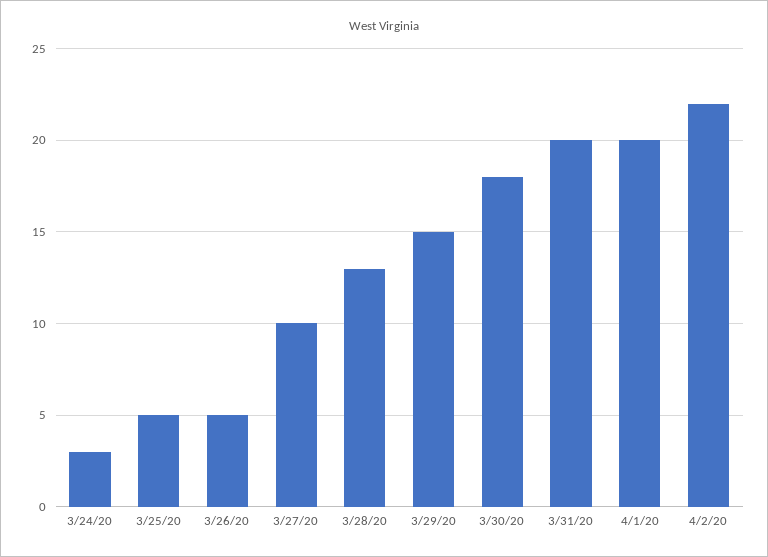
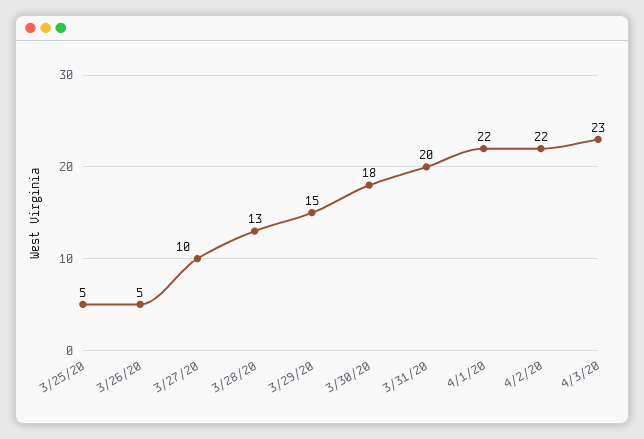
3/24/20: 3 -> none
4/1/20: 20 -> 22
4/3/20: none -> 23

